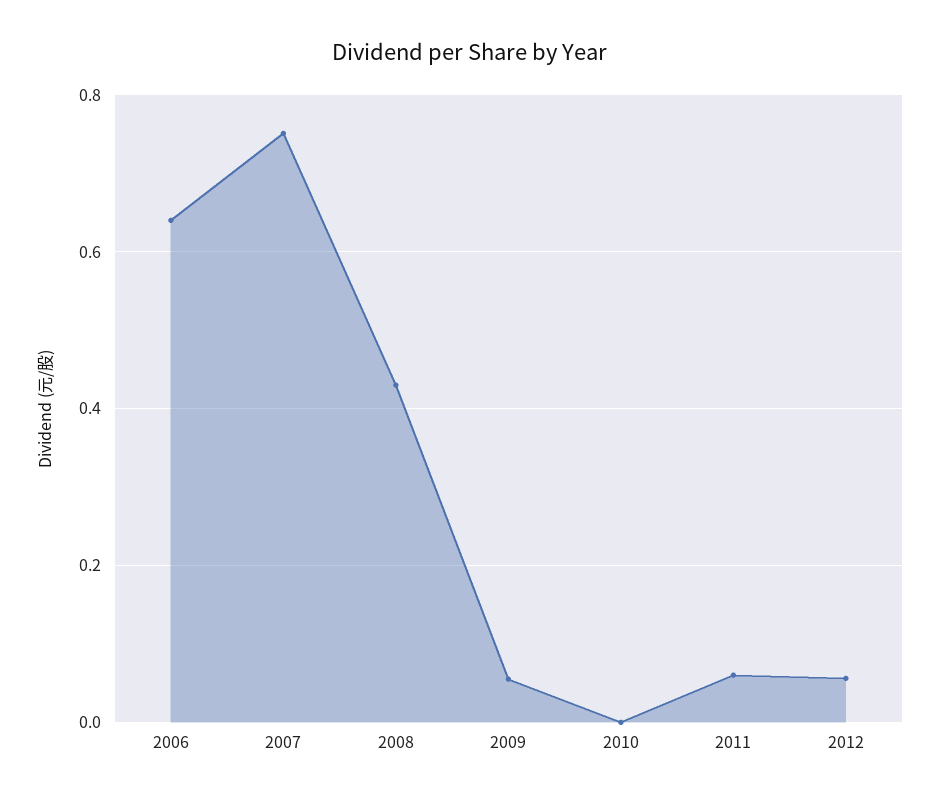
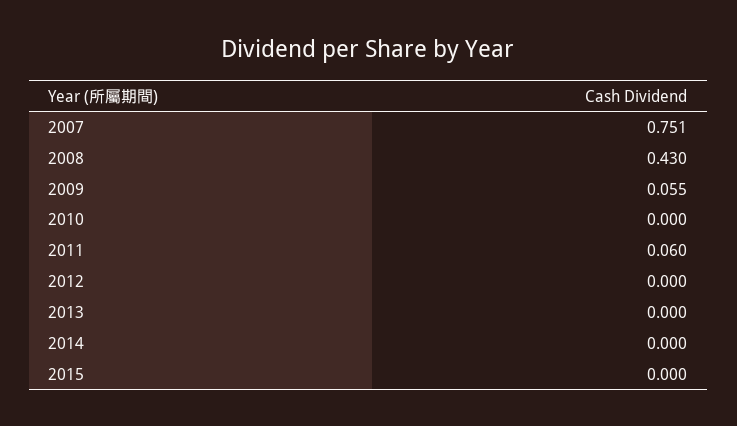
2006: 0.64 -> none
2012: 0.06 -> 0
2013: none -> 0
2014: none -> 0
2015: none -> 0

